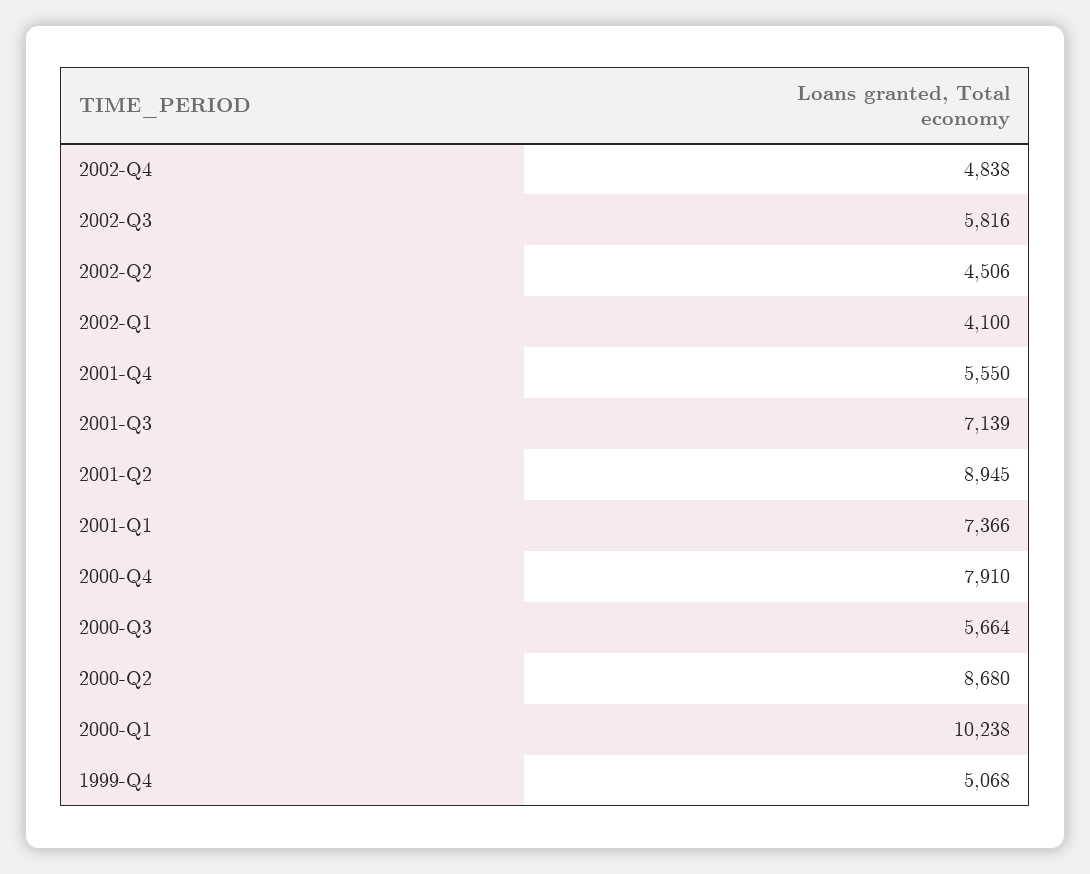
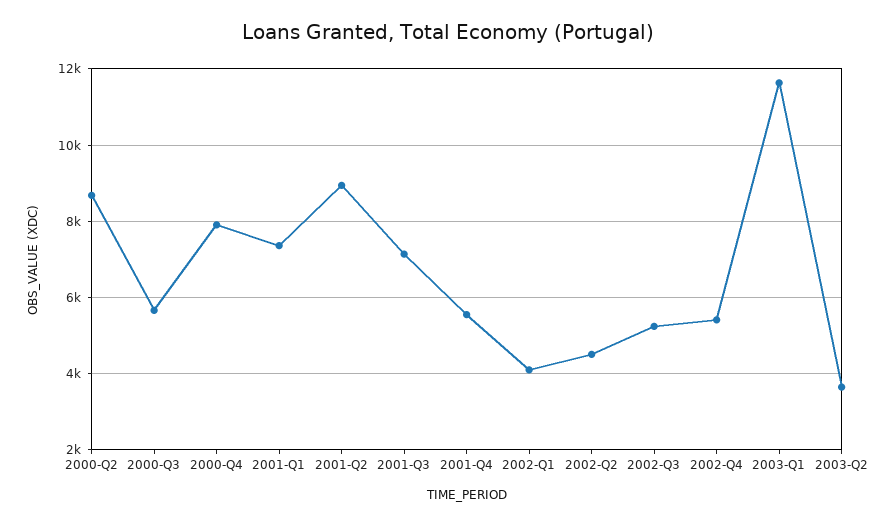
2002-Q4: 4838 -> 5400
2002-Q3: 5816 -> 5200
2000-Q1: 10238 -> none
1999-Q4: 5068 -> none
2003-Q1: none -> 11600
2003-Q2: none -> 3600

